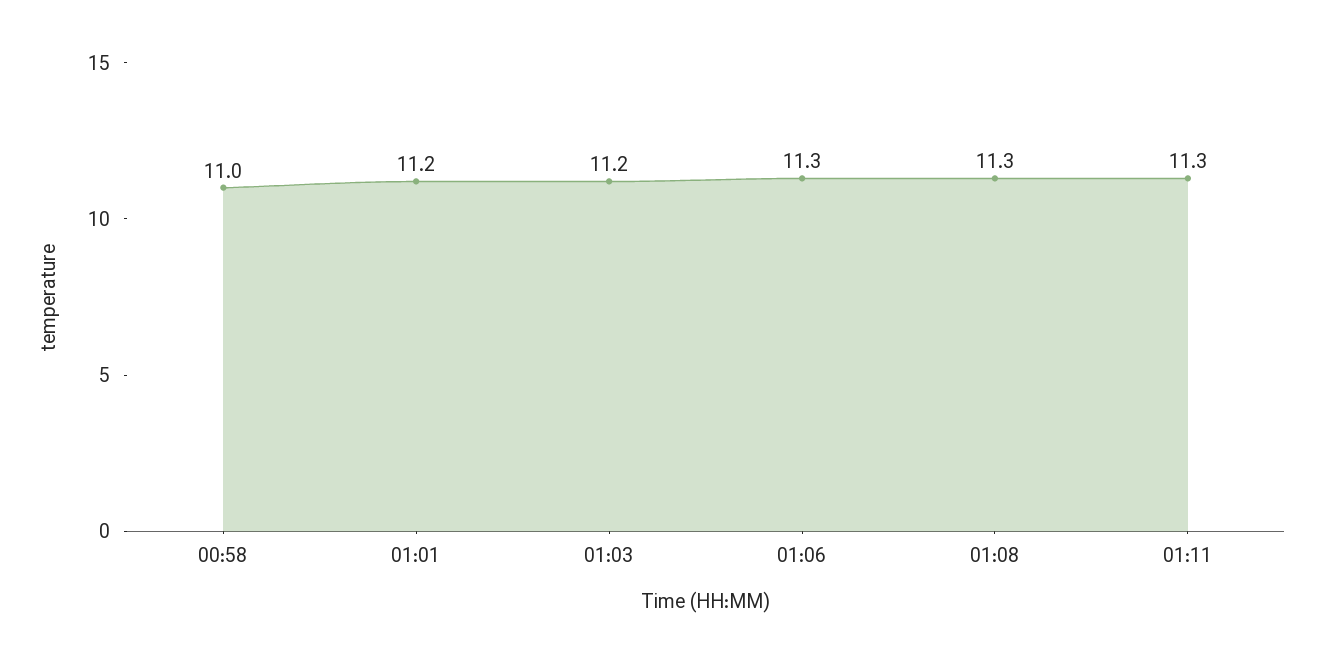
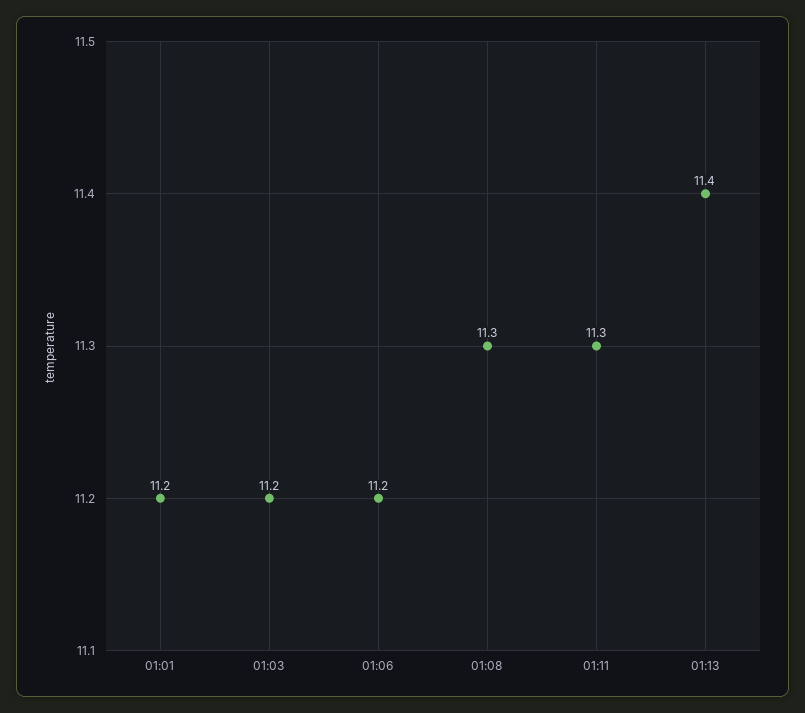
00:58: 11 -> none
01:06: 11.3 -> 11.2
01:13: none -> 11.4

